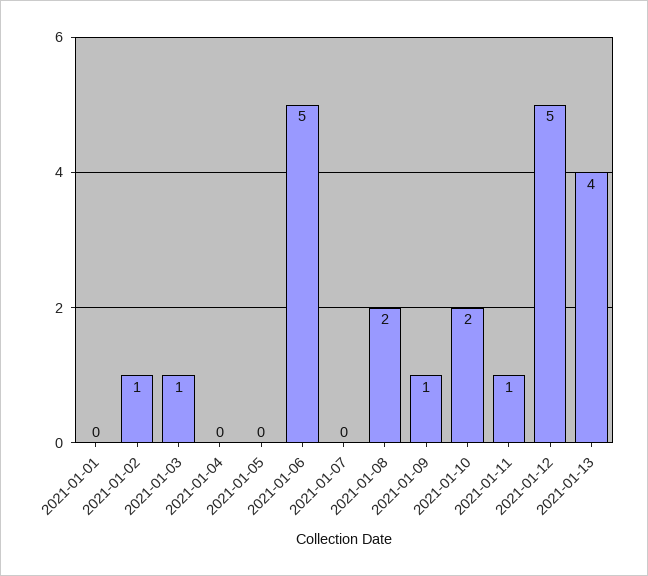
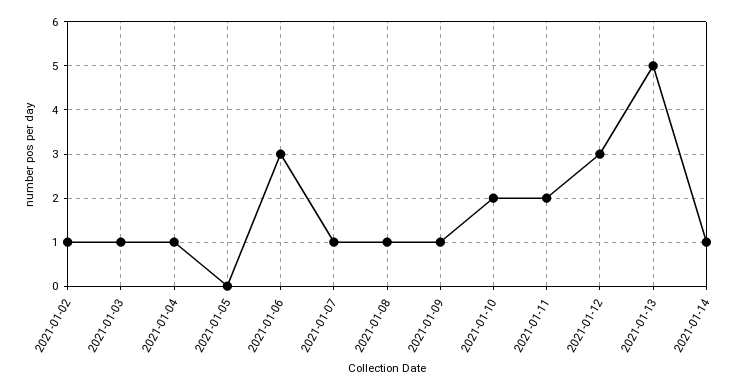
2021-01-01: 0 -> none
2021-01-04: 0 -> 1
2021-01-06: 5 -> 3
2021-01-07: 0 -> 1
2021-01-08: 2 -> 1
2021-01-11: 1 -> 2
2021-01-12: 5 -> 3
2021-01-13: 4 -> 5
2021-01-14: none -> 1

